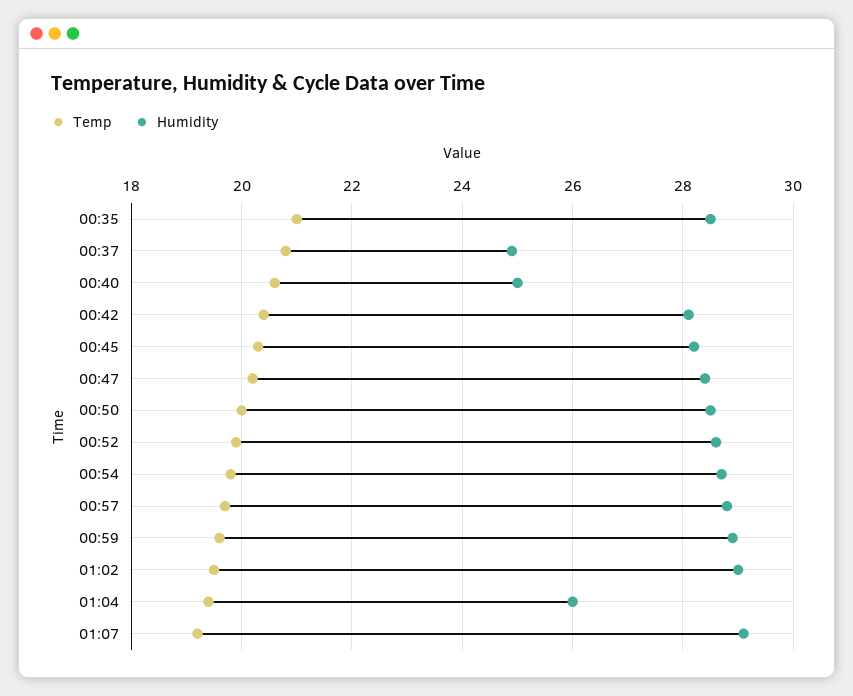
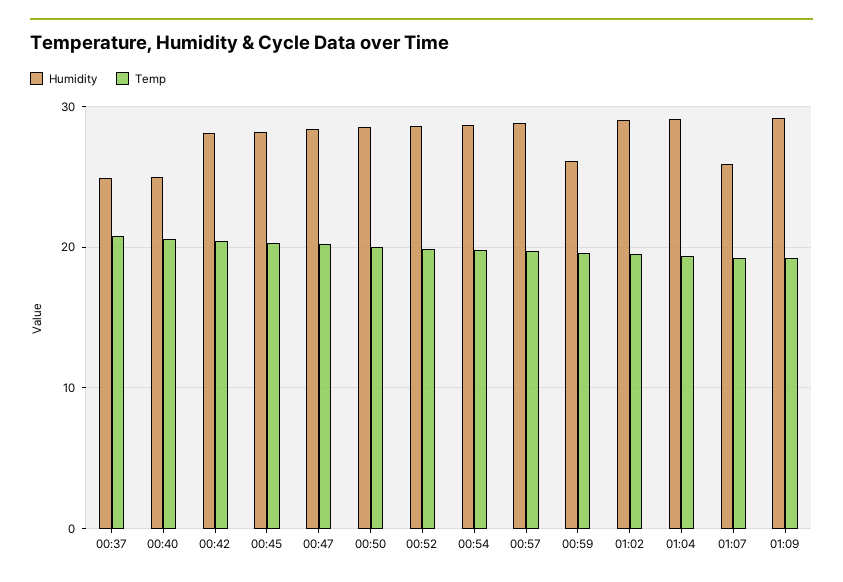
Temp, 00:35: 21 -> none
Humidity, 00:35: 28.5 -> none
Humidity, 00:59: 29 -> 26
Humidity, 01:04: 26 -> 29
Humidity, 01:07: 29 -> 26
Humidity, 01:09: none -> 29
Temp, 01:09: none -> 19

